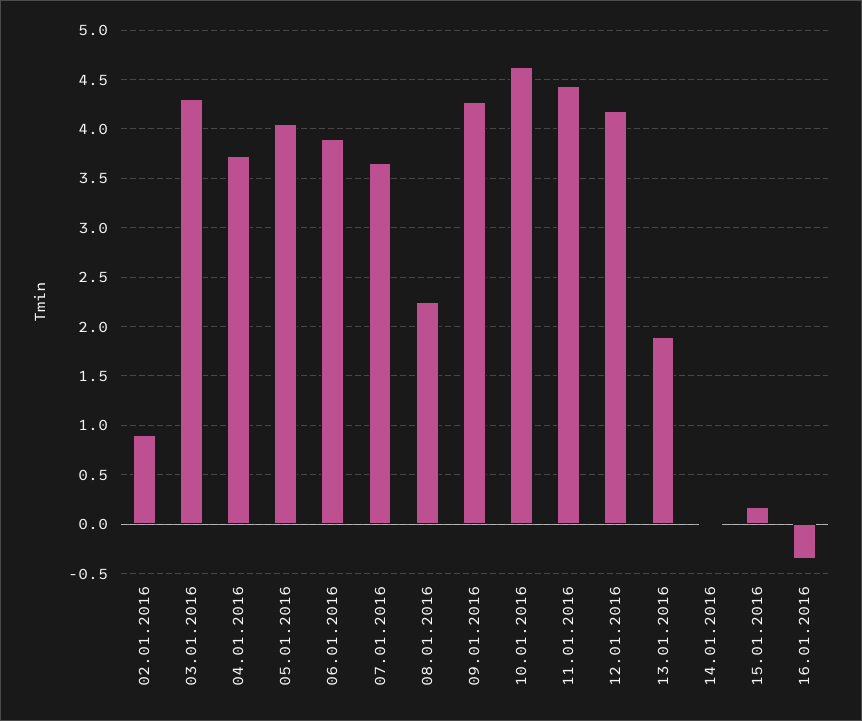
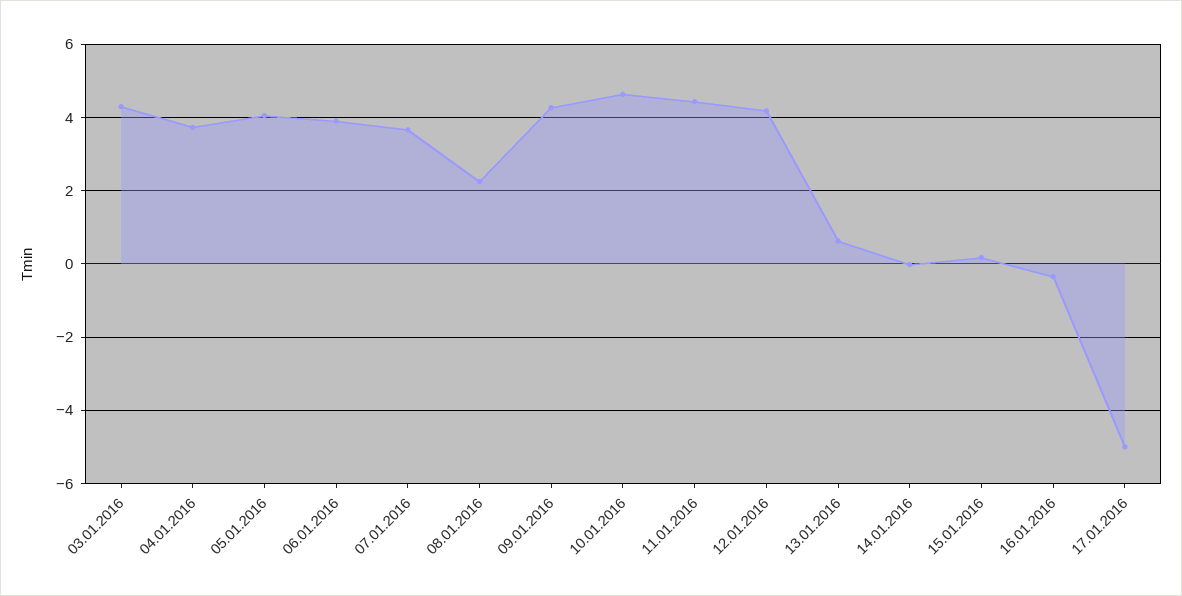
02.01.2016: 0.9 -> none
13.01.2016: 1.9 -> 0.6
17.01.2016: none -> -5

